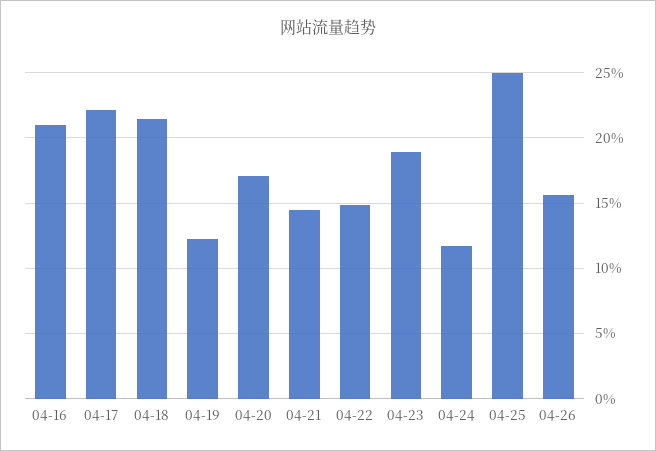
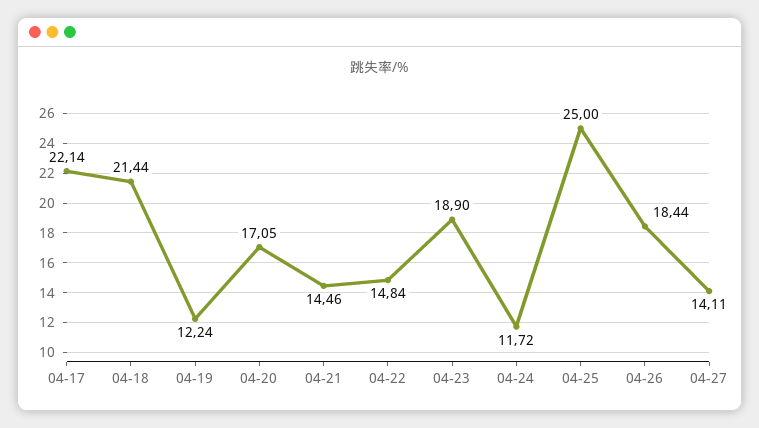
04-16: 21 -> none
04-26: 15.5 -> 18.44
04-27: none -> 14.11

